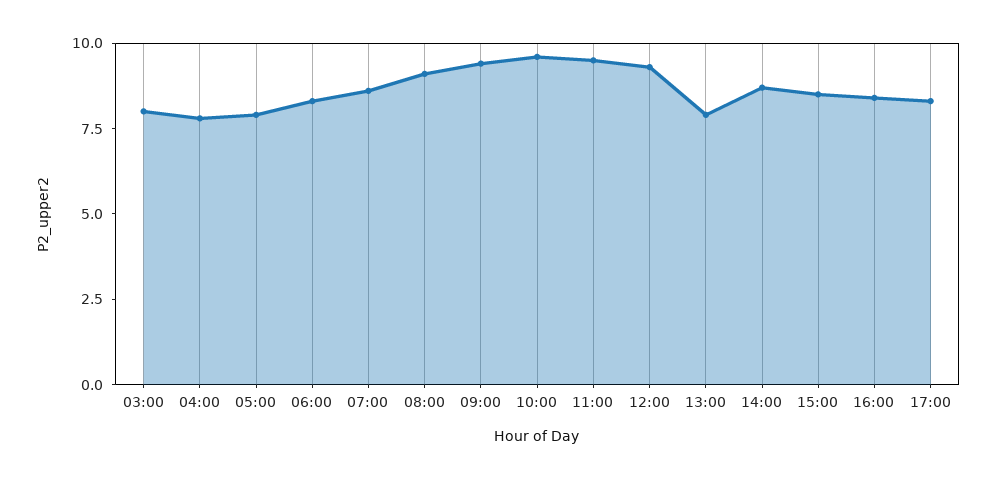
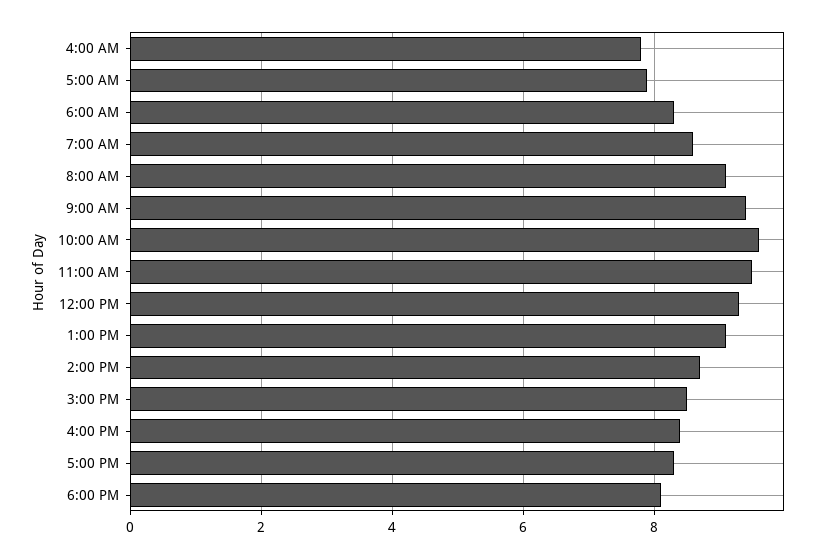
03:00: 8 -> none
13:00: 8 -> 9
6:00 PM: none -> 8

